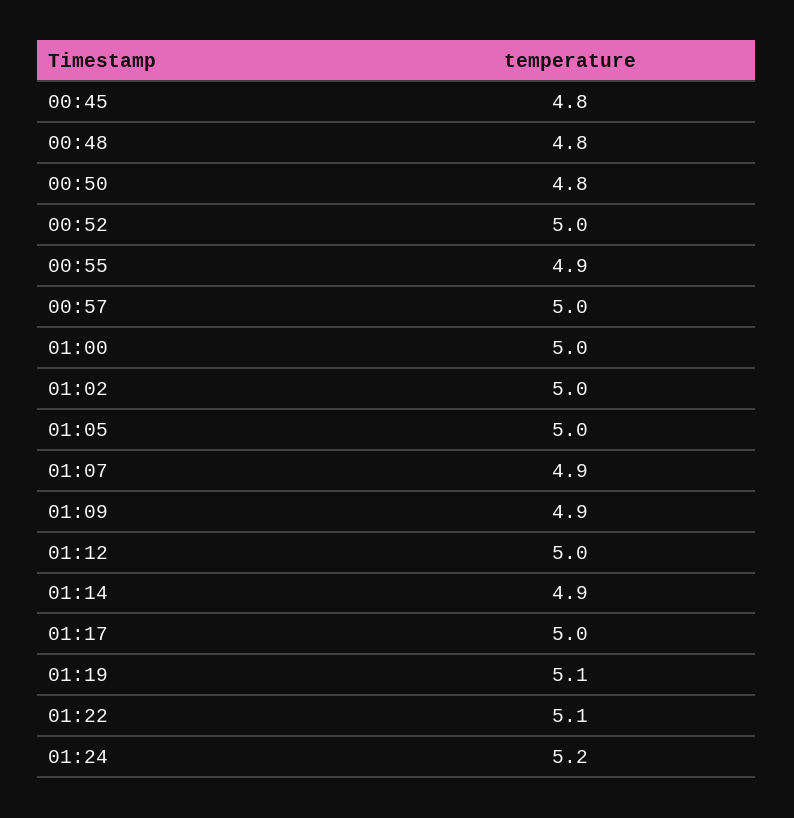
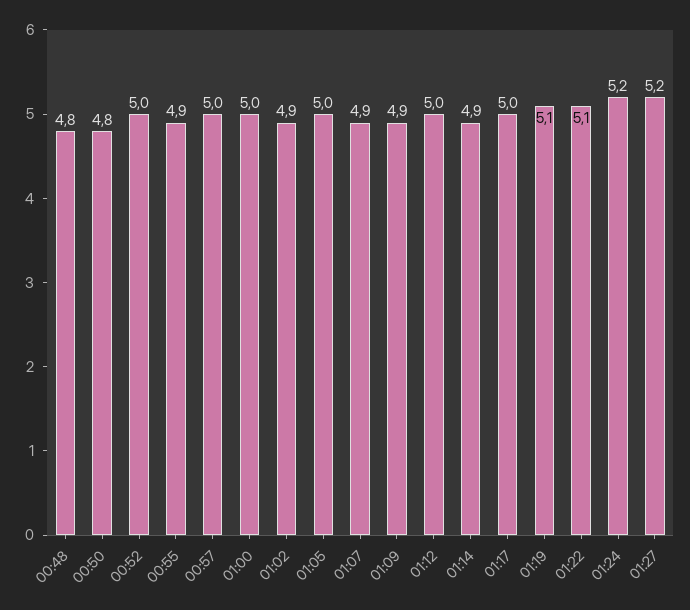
00:45: 4.8 -> none
01:02: 5 -> 4.9
01:27: none -> 5.2

